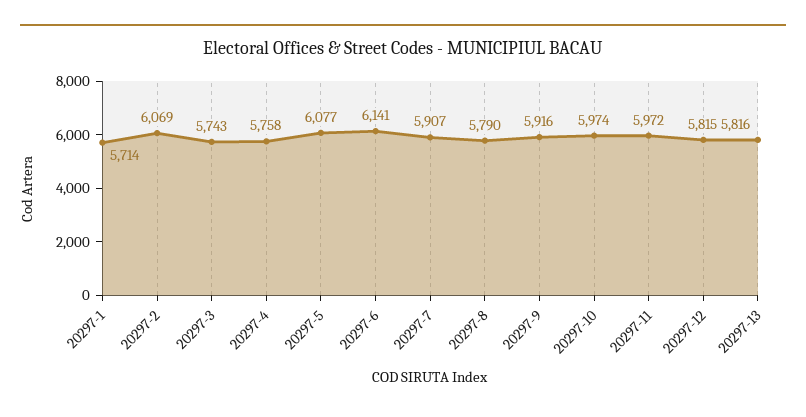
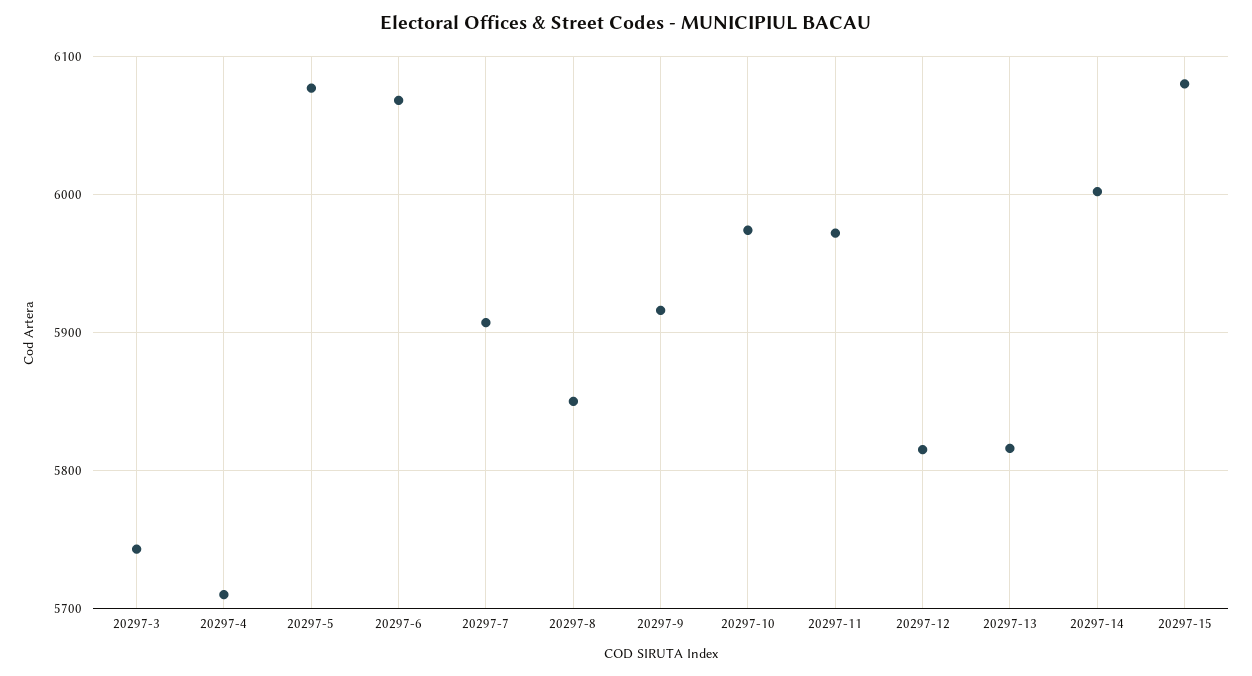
20297-1: 5714 -> none
20297-2: 6069 -> none
20297-4: 5758 -> 5710
20297-6: 6141 -> 6070
20297-8: 5790 -> 5850
20297-14: none -> 6000
20297-15: none -> 6080

